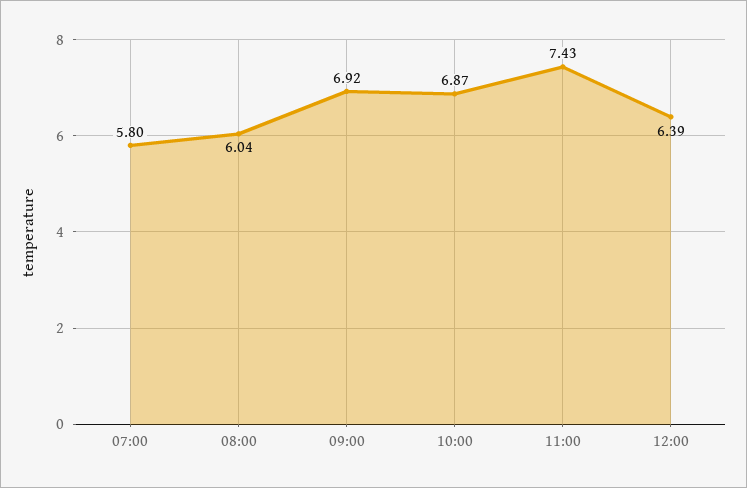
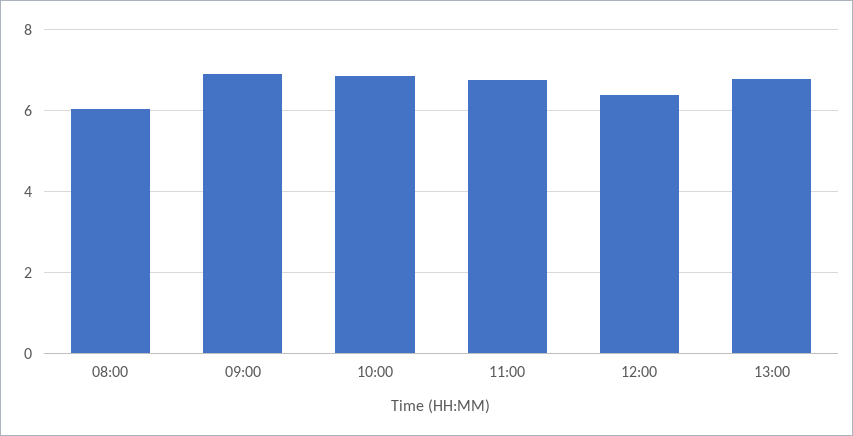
07:00: 5.8 -> none
11:00: 7.43 -> 6.8
13:00: none -> 6.8

